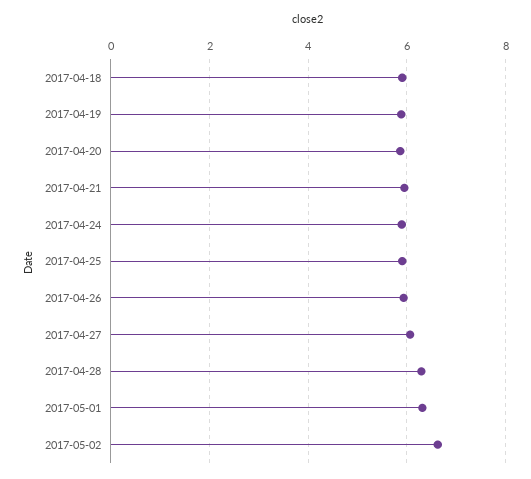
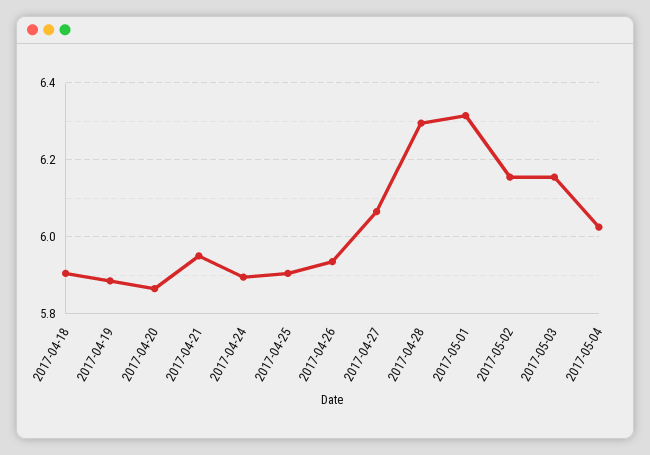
2017-05-02: 6.6 -> 6.16
2017-05-03: none -> 6.16
2017-05-04: none -> 6.02

